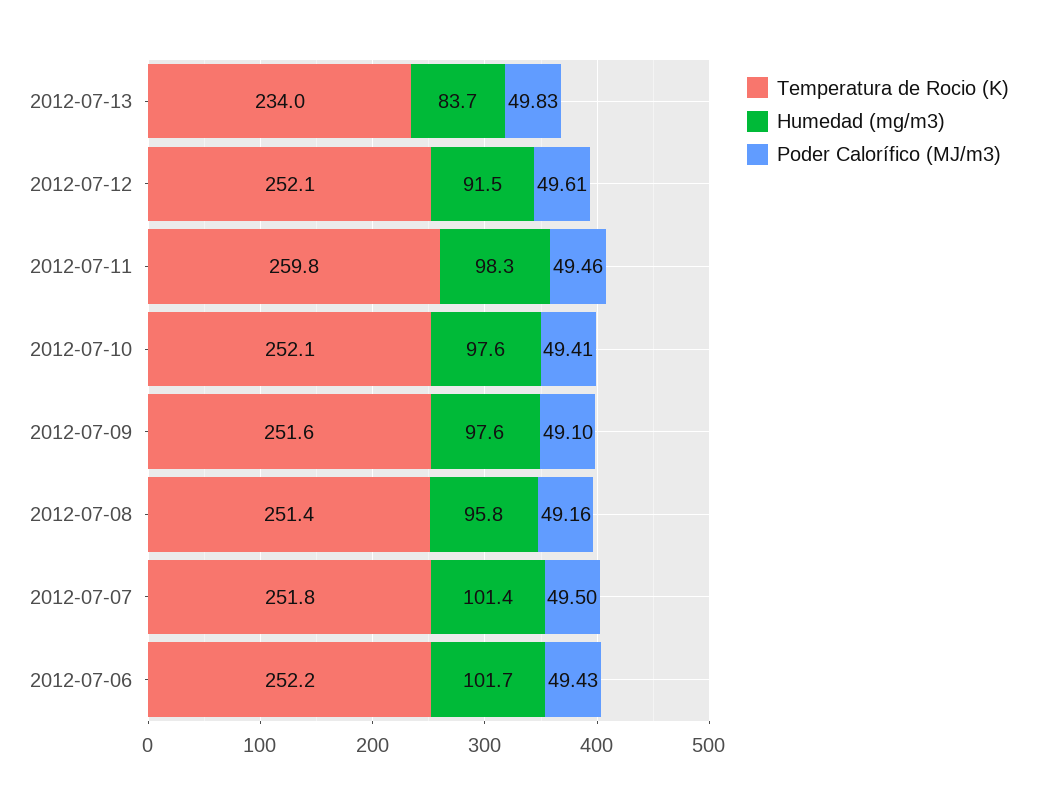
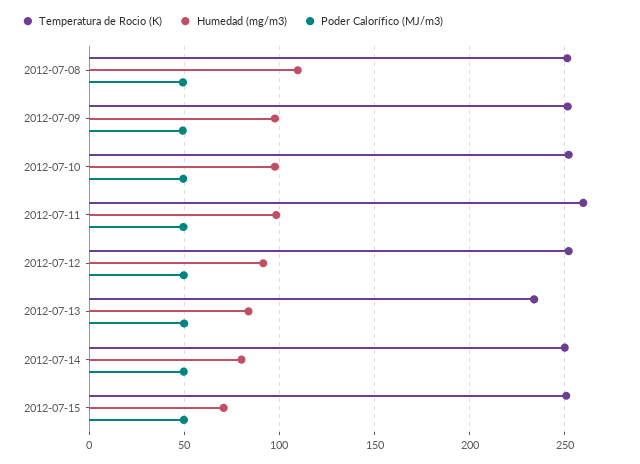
Humedad (mg/m3), 2012-07-08: 95.8 -> 110
Temperatura de Rocio (K), 2012-07-07: 251.8 -> none
Humedad (mg/m3), 2012-07-07: 101.4 -> none
Poder Calorífico (MJ/m3), 2012-07-07: 49.5 -> none
Temperatura de Rocio (K), 2012-07-06: 252.2 -> none
Humedad (mg/m3), 2012-07-06: 101.7 -> none
Poder Calorífico (MJ/m3), 2012-07-06: 49.43 -> none
Temperatura de Rocio (K), 2012-07-14: none -> 250
Humedad (mg/m3), 2012-07-14: none -> 80
Poder Calorífico (MJ/m3), 2012-07-14: none -> 50
Temperatura de Rocio (K), 2012-07-15: none -> 250
Humedad (mg/m3), 2012-07-15: none -> 70
Poder Calorífico (MJ/m3), 2012-07-15: none -> 50

